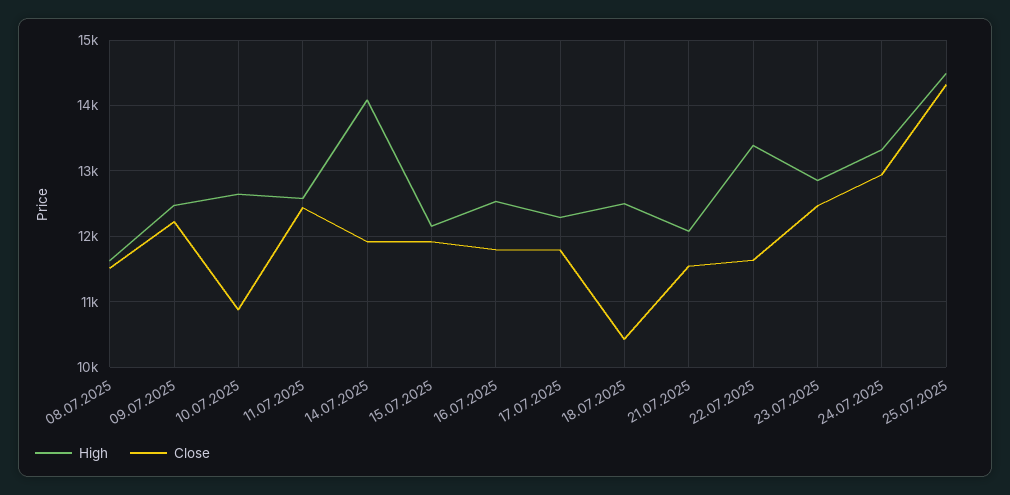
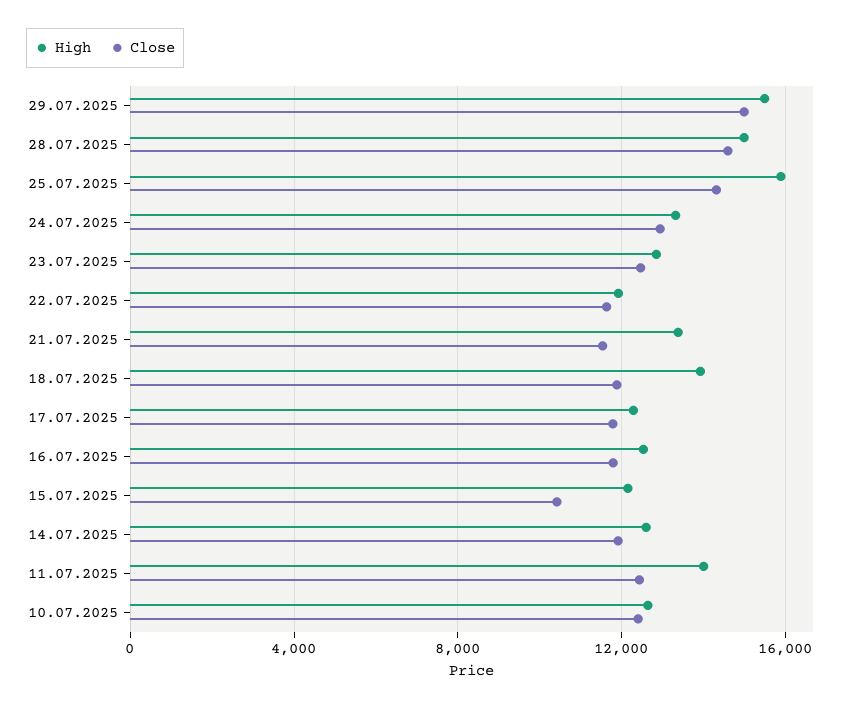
High, 08.07.2025: 11600 -> none
Close, 08.07.2025: 11500 -> none
High, 09.07.2025: 12500 -> none
Close, 09.07.2025: 12200 -> none
Close, 10.07.2025: 10900 -> 12500
High, 11.07.2025: 12600 -> 14000
High, 14.07.2025: 14100 -> 12500
Close, 15.07.2025: 11900 -> 10500
High, 18.07.2025: 12500 -> 14000
Close, 18.07.2025: 10400 -> 12000
High, 21.07.2025: 12100 -> 13500
High, 22.07.2025: 13400 -> 12000
High, 25.07.2025: 14500 -> 16000
High, 29.07.2025: none -> 15500
Close, 29.07.2025: none -> 15000
High, 28.07.2025: none -> 15000
Close, 28.07.2025: none -> 14500

